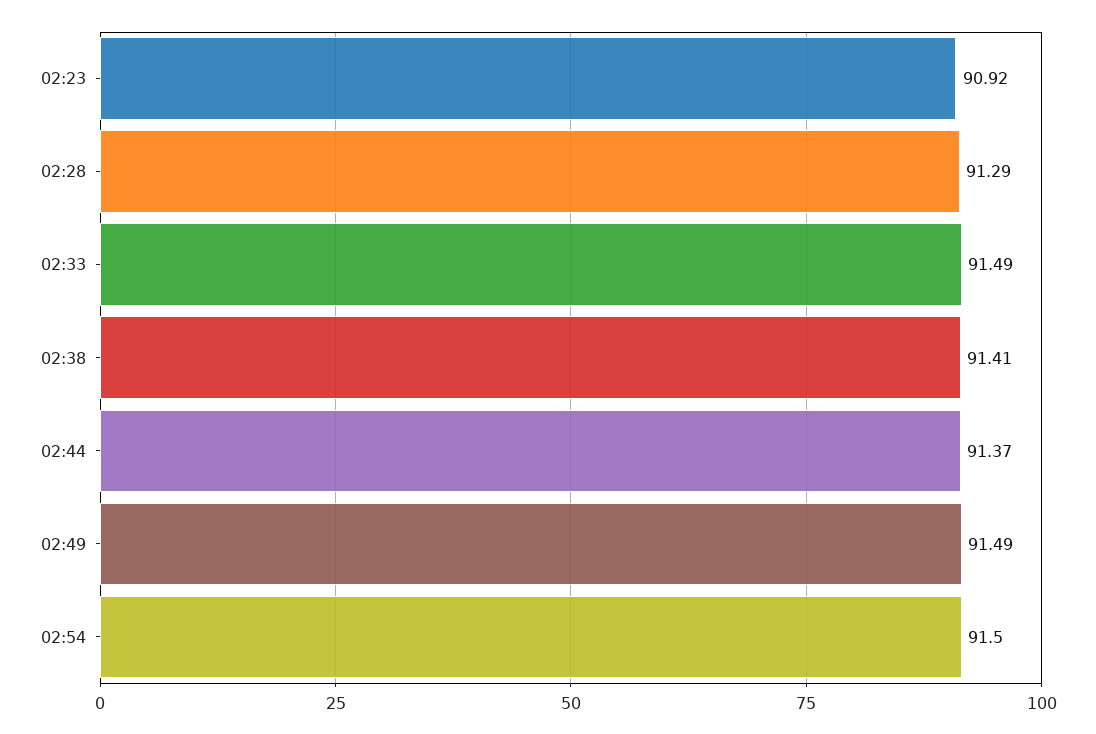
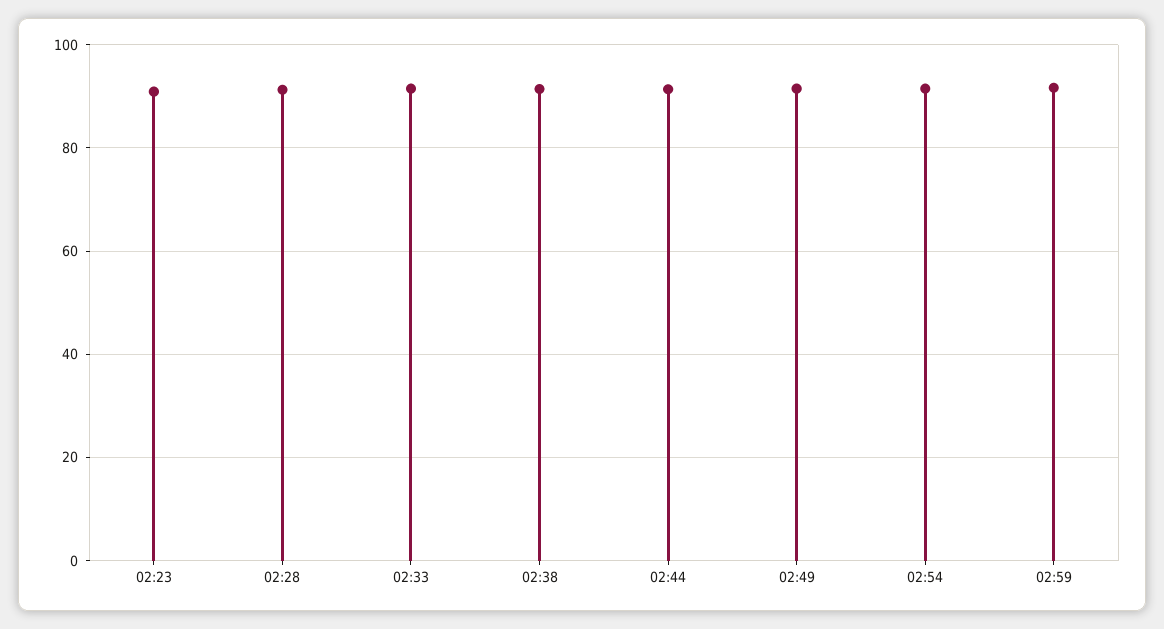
02:59: none -> 92

